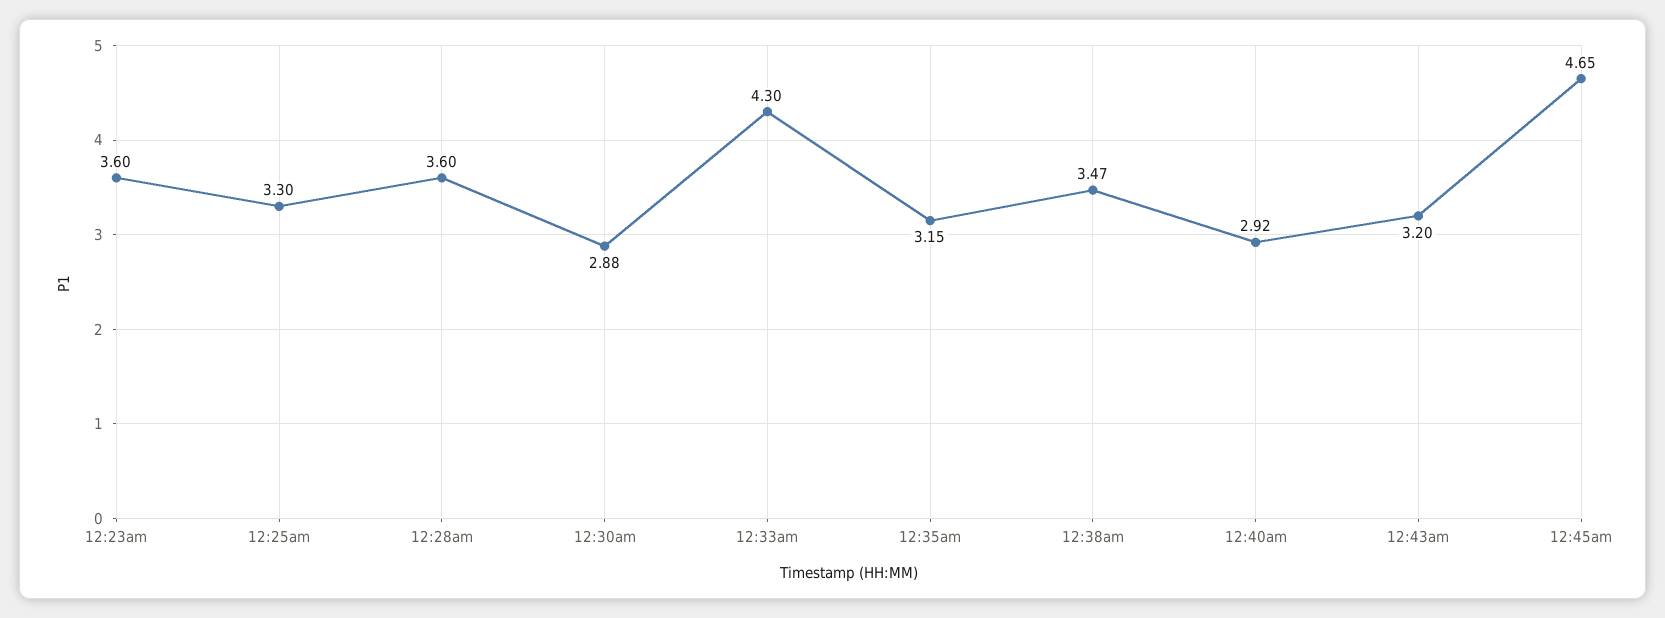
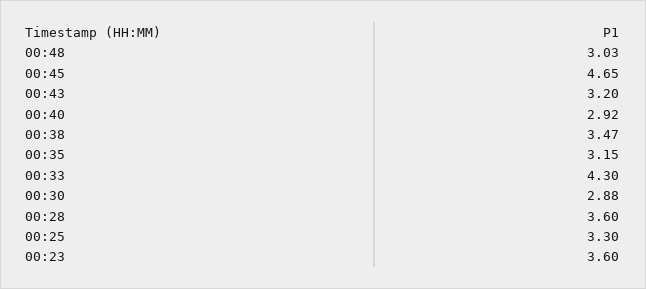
00:48: none -> 3.03

